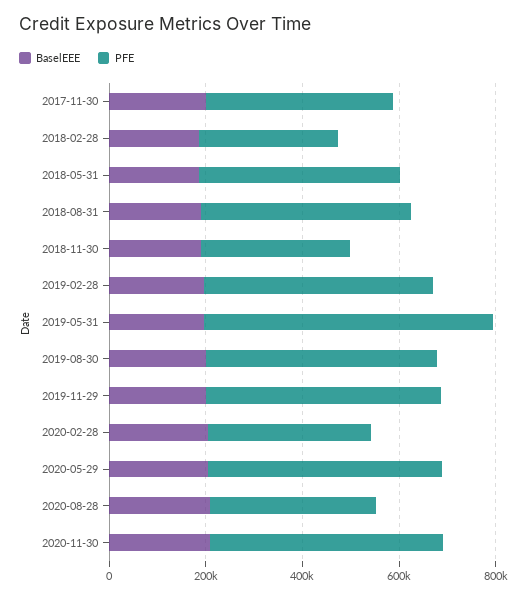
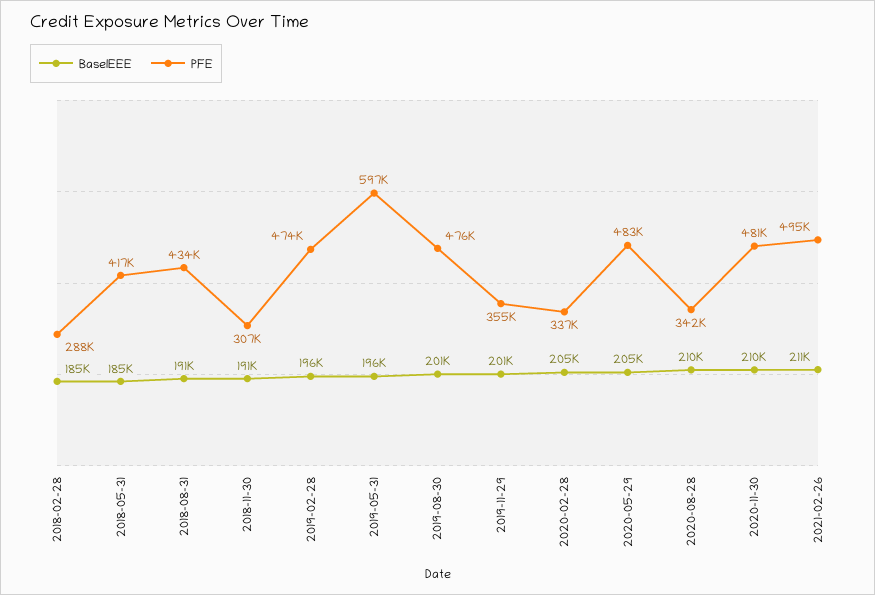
BaselEEE, 2017-11-30: 200000 -> none
PFE, 2017-11-30: 400000 -> none
PFE, 2019-11-29: 500000 -> 355000
BaselEEE, 2021-02-26: none -> 211000
PFE, 2021-02-26: none -> 495000

